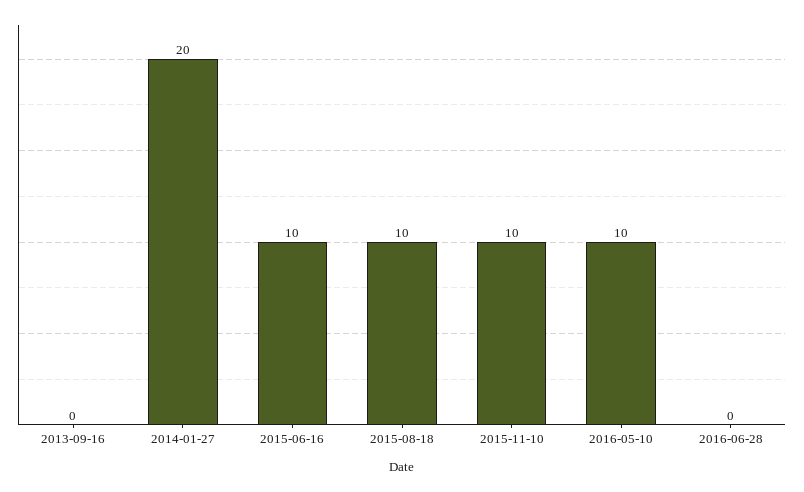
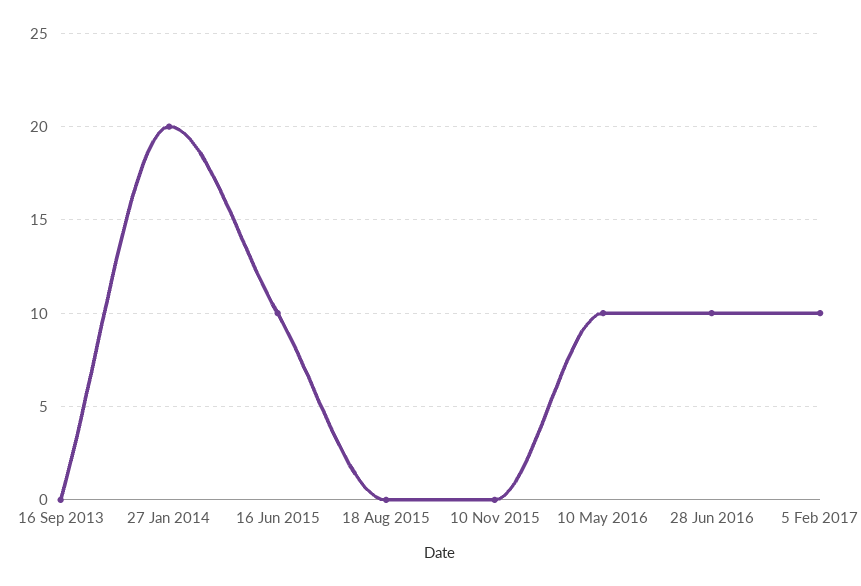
2015-08-18: 10 -> 0
2015-11-10: 10 -> 0
2016-06-28: 0 -> 10
5 Feb 2017: none -> 10

